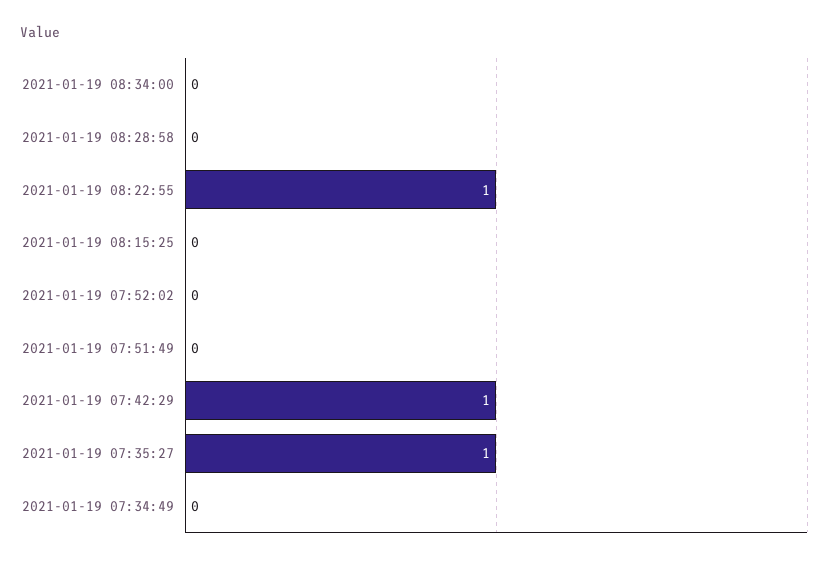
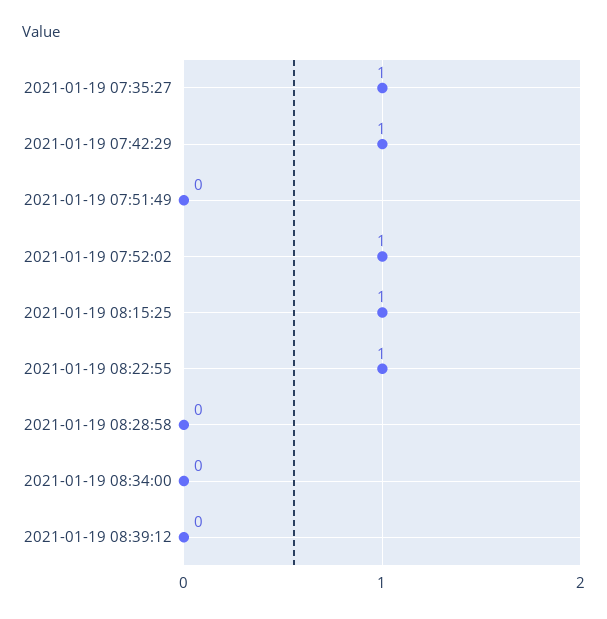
2021-01-19 08:15:25: 0 -> 1
2021-01-19 07:52:02: 0 -> 1
2021-01-19 07:34:49: 0 -> none
2021-01-19 08:39:12: none -> 0

